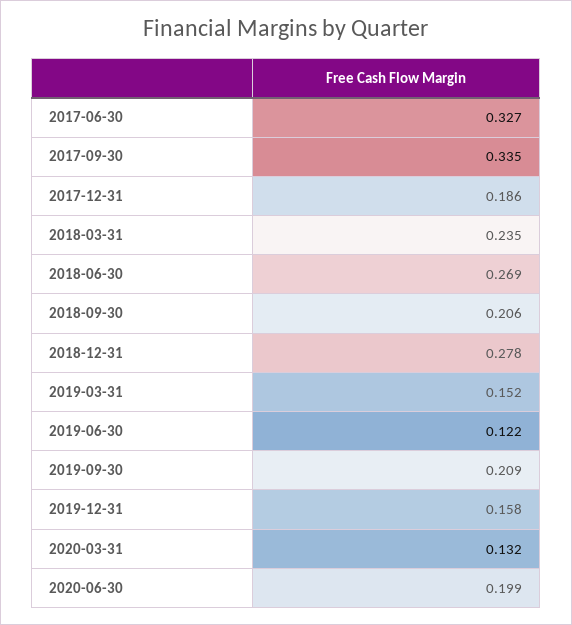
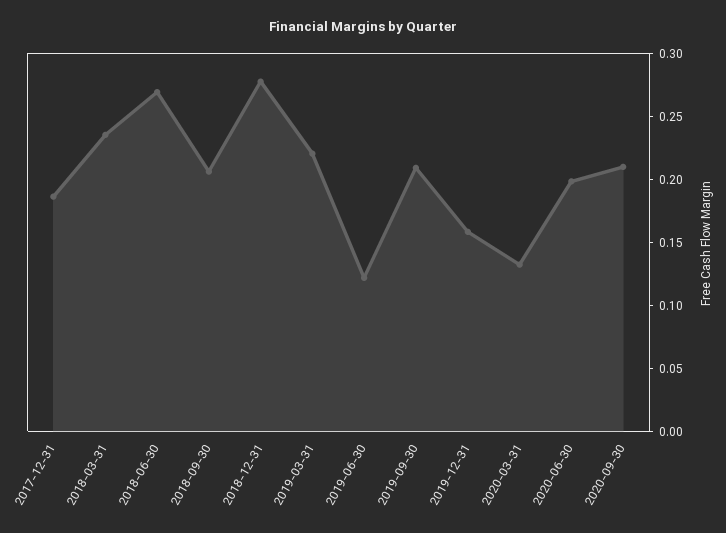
2017-06-30: 0.327 -> none
2017-09-30: 0.335 -> none
2019-03-31: 0.152 -> 0.22
2020-09-30: none -> 0.21

